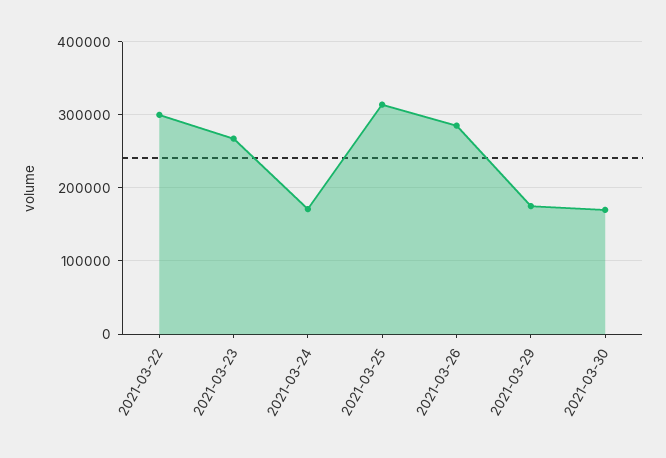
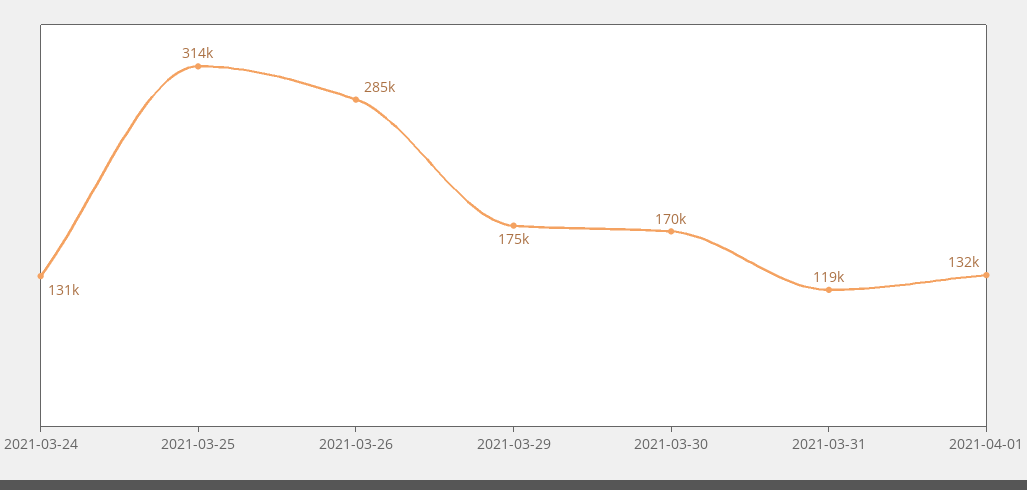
2021-03-22: 300000 -> none
2021-03-23: 270000 -> none
2021-03-24: 170000 -> 131000
2021-03-31: none -> 119000
2021-04-01: none -> 132000

